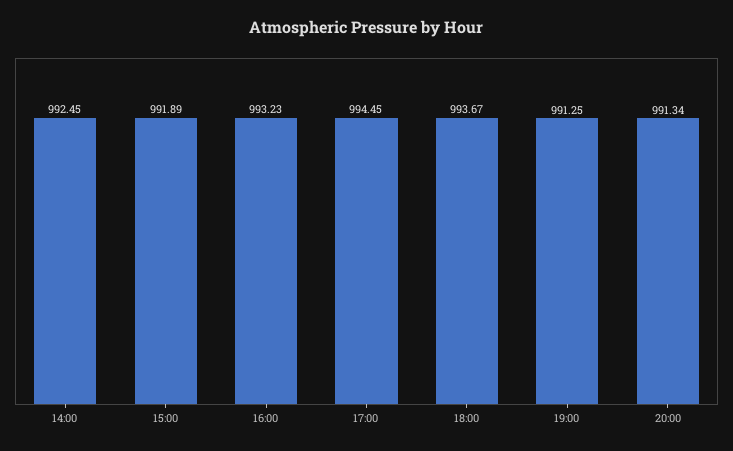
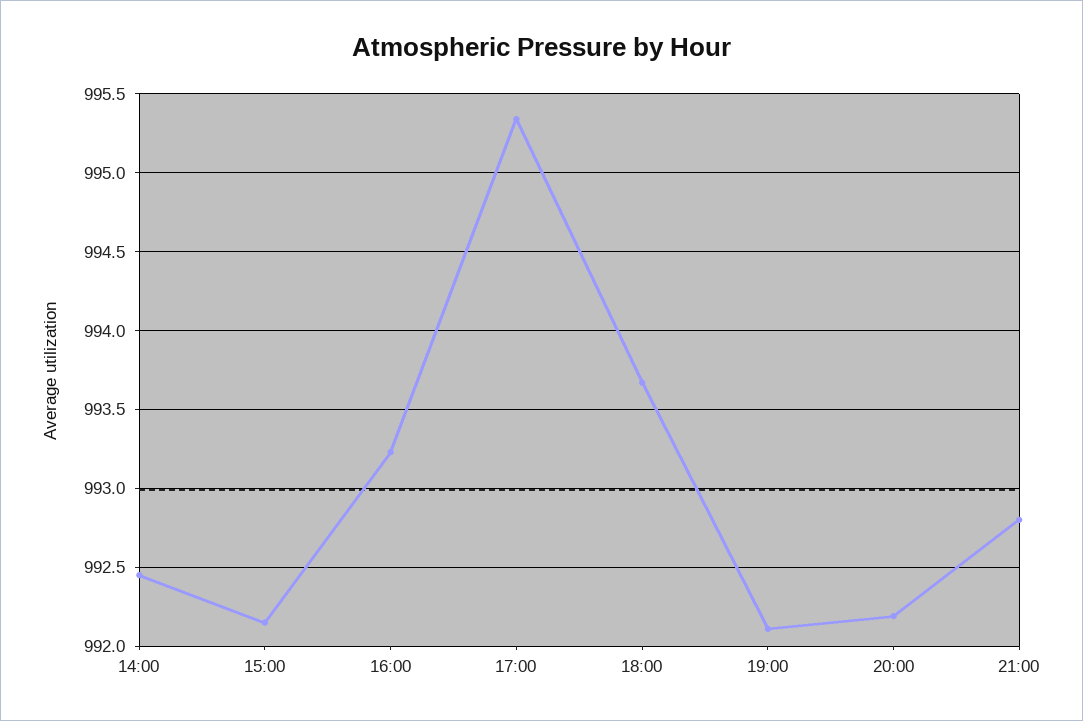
15:00: 991.89 -> 992.15
17:00: 994.45 -> 995.35
19:00: 991.25 -> 992.1
20:00: 991.34 -> 992.2
21:00: none -> 992.8

